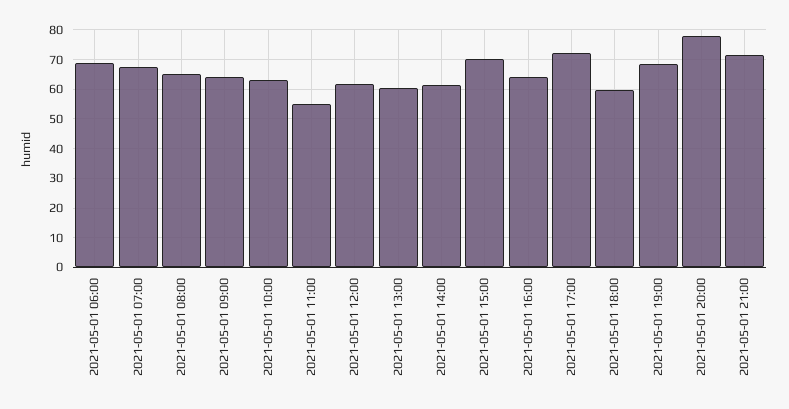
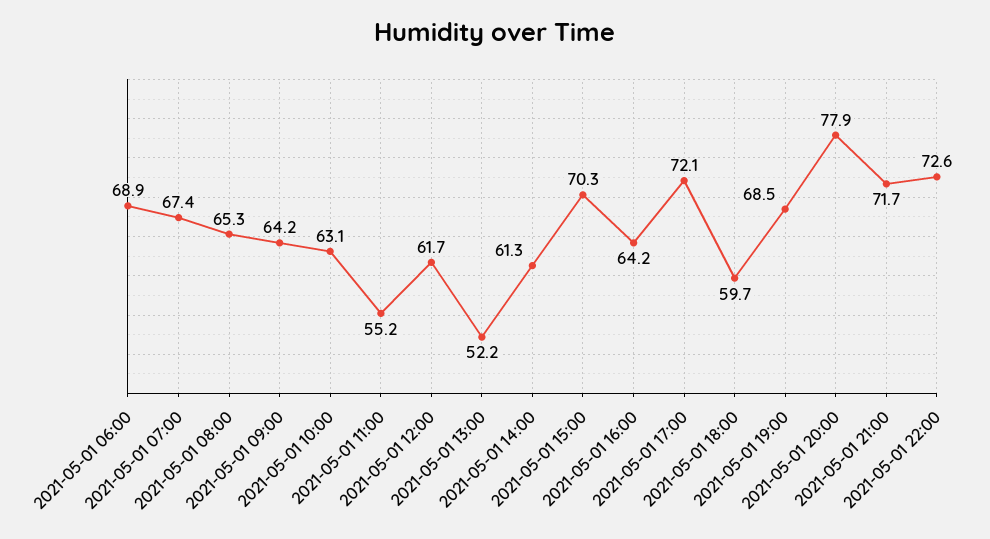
2021-05-01 13:00: 60 -> 52.2
2021-05-01 22:00: none -> 72.6

